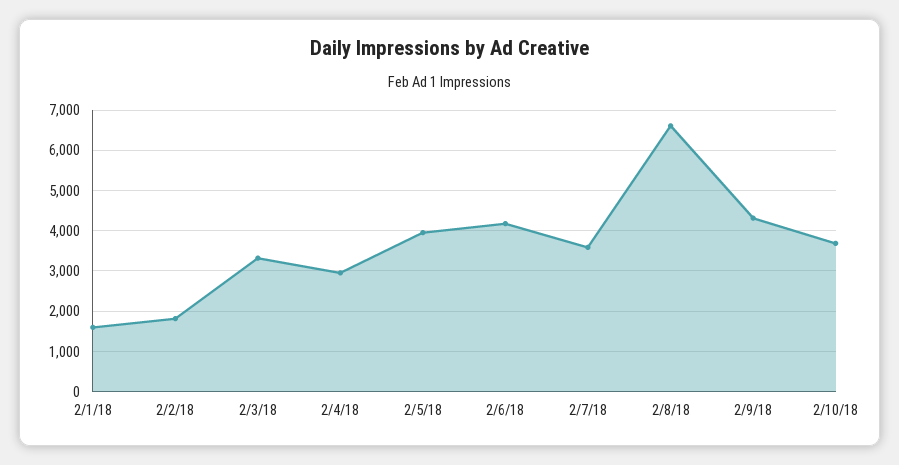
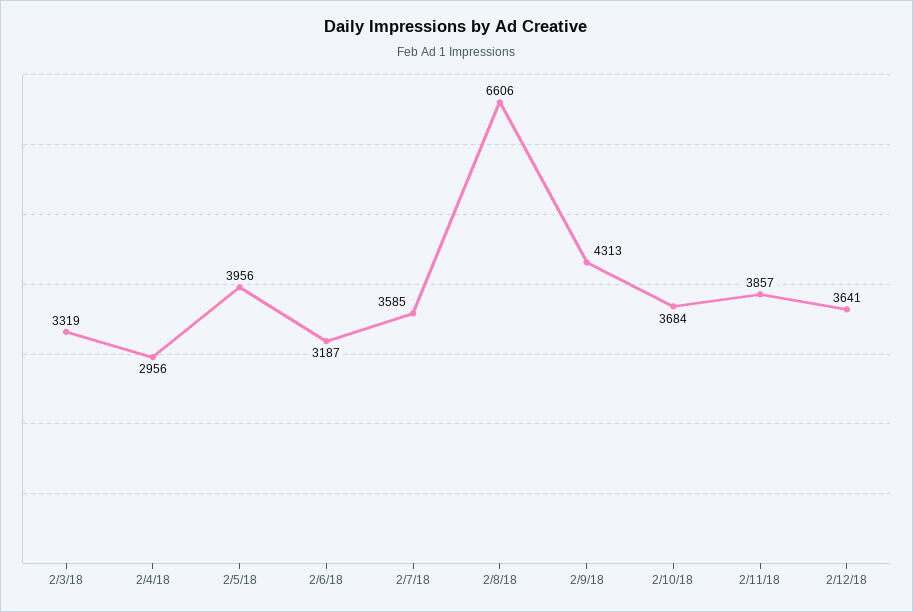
2/1/18: 1600 -> none
2/2/18: 1800 -> none
2/6/18: 4200 -> 3187
2/11/18: none -> 3857
2/12/18: none -> 3641

